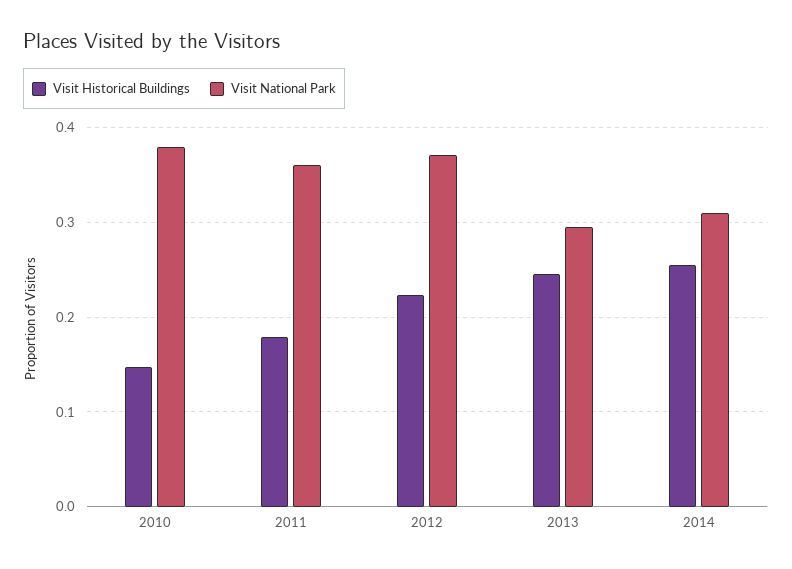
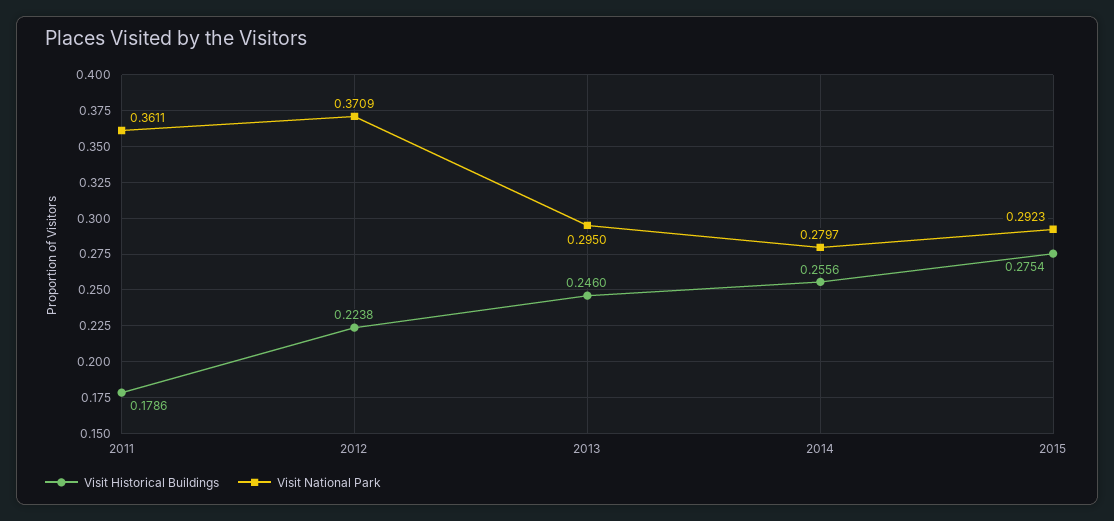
Visit Historical Buildings, 2010: 0.15 -> none
Visit National Park, 2010: 0.38 -> none
Visit National Park, 2014: 0.31 -> 0.2797
Visit Historical Buildings, 2015: none -> 0.2754
Visit National Park, 2015: none -> 0.2923

